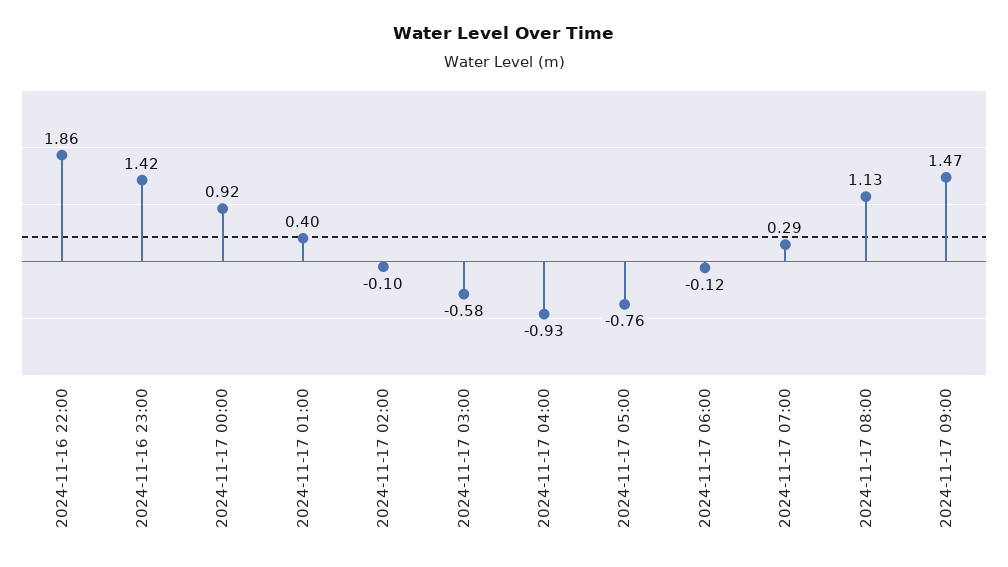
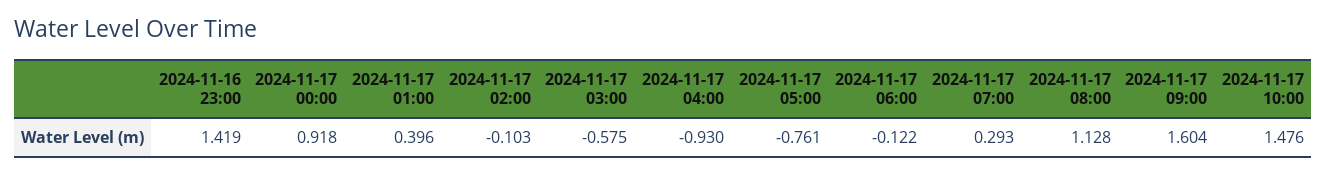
2024-11-16 22:00: 1.86 -> none
2024-11-17 09:00: 1.47 -> 1.604
2024-11-17 10:00: none -> 1.476

